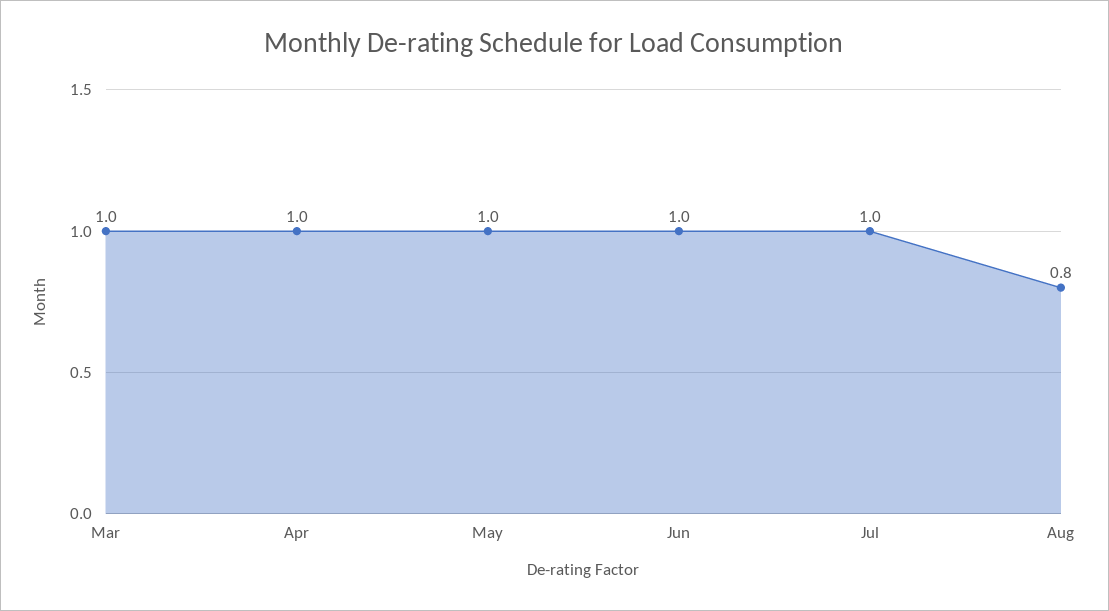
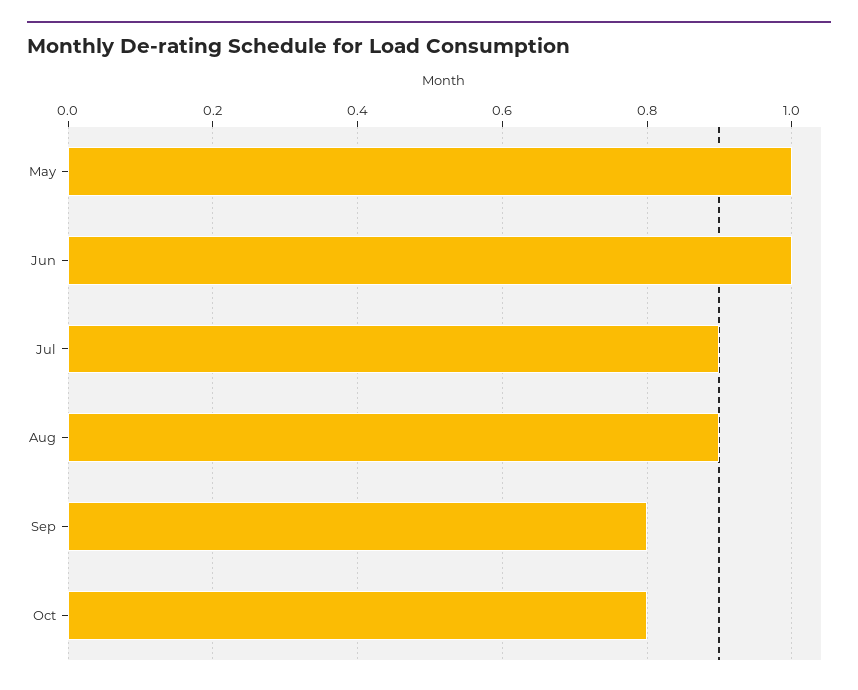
Mar: 1 -> none
Apr: 1 -> none
Jul: 1 -> 0.9
Aug: 0.8 -> 0.9
Sep: none -> 0.8
Oct: none -> 0.8

